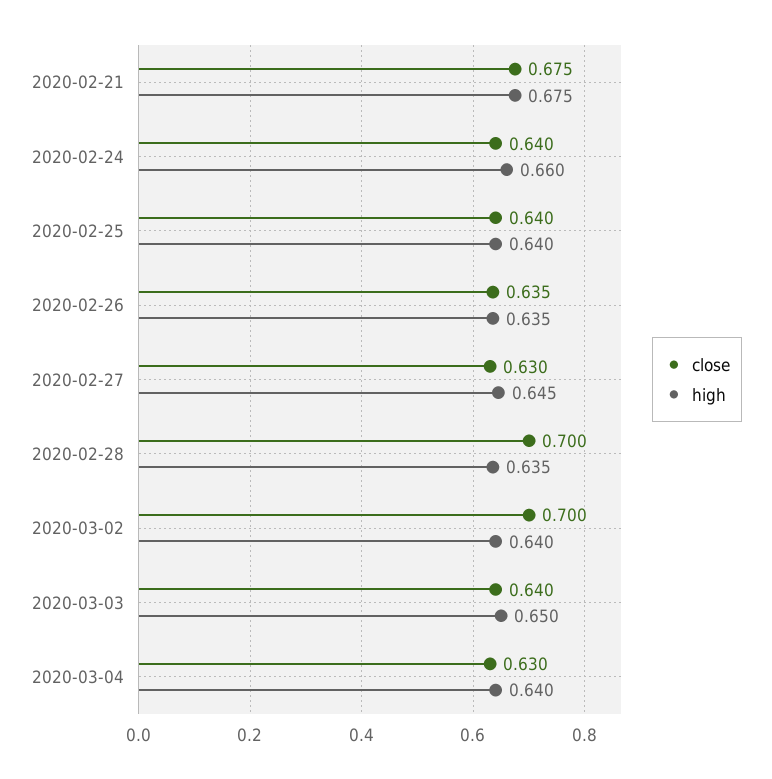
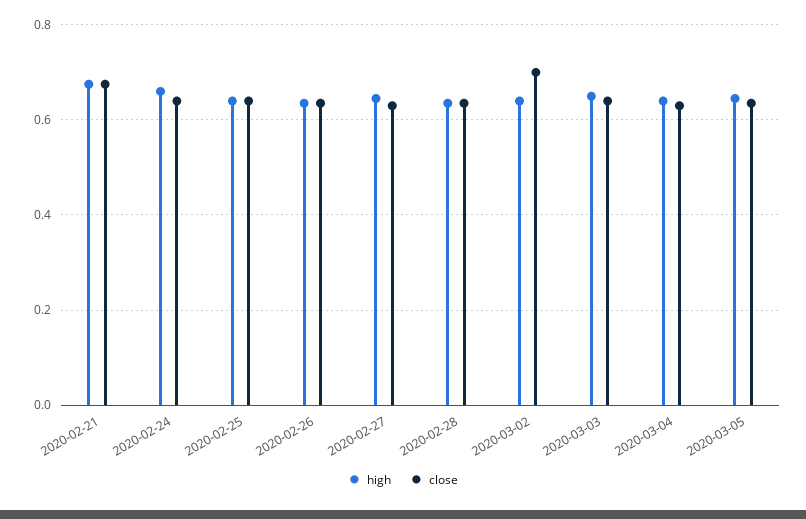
close, 2020-02-28: 0.7 -> 0.64
high, 2020-03-05: none -> 0.64
close, 2020-03-05: none -> 0.64

